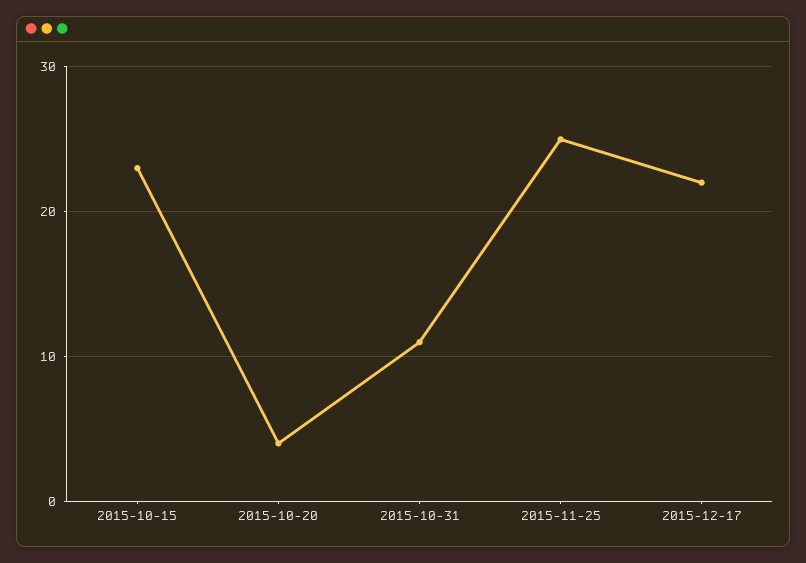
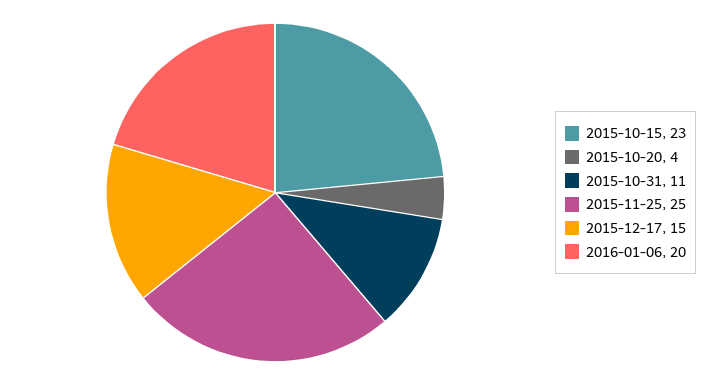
2015-12-17: 22 -> 15
2016-01-06: none -> 20

